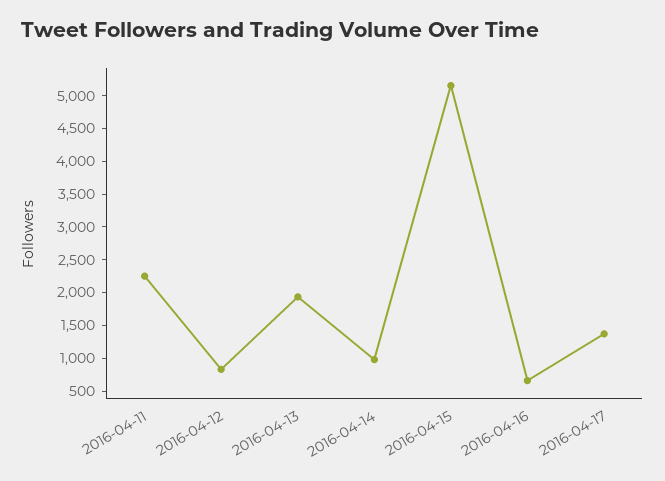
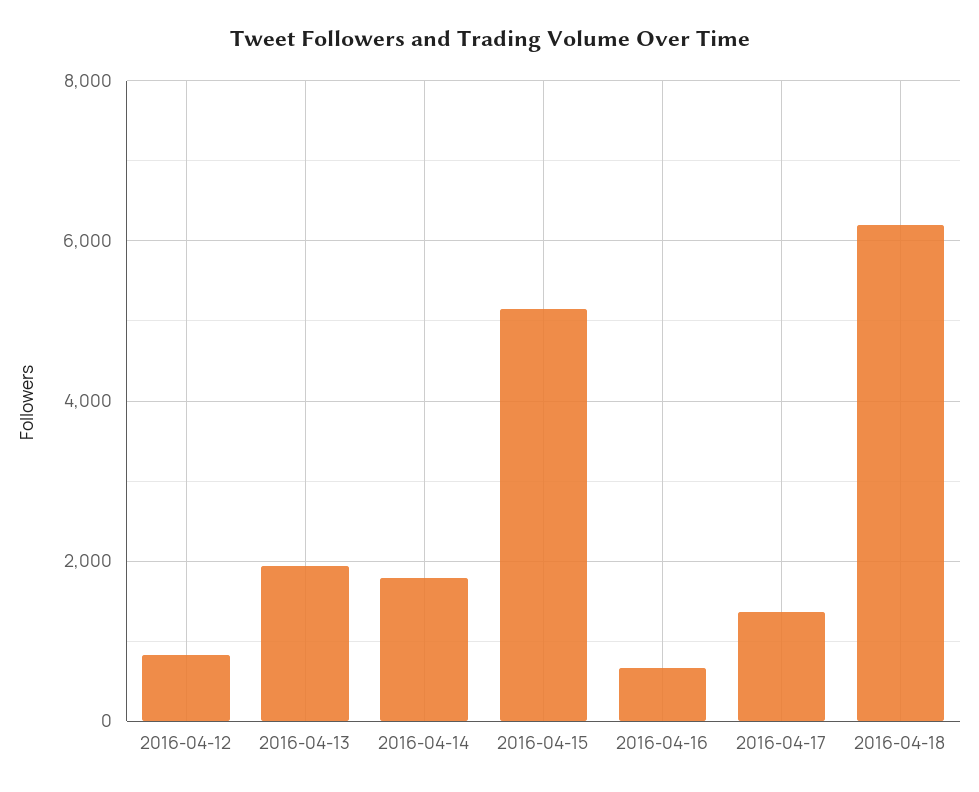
2016-04-11: 2250 -> none
2016-04-14: 1000 -> 1800
2016-04-18: none -> 6200

